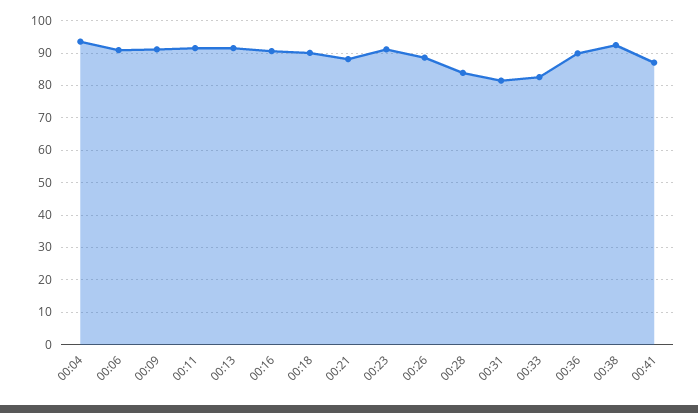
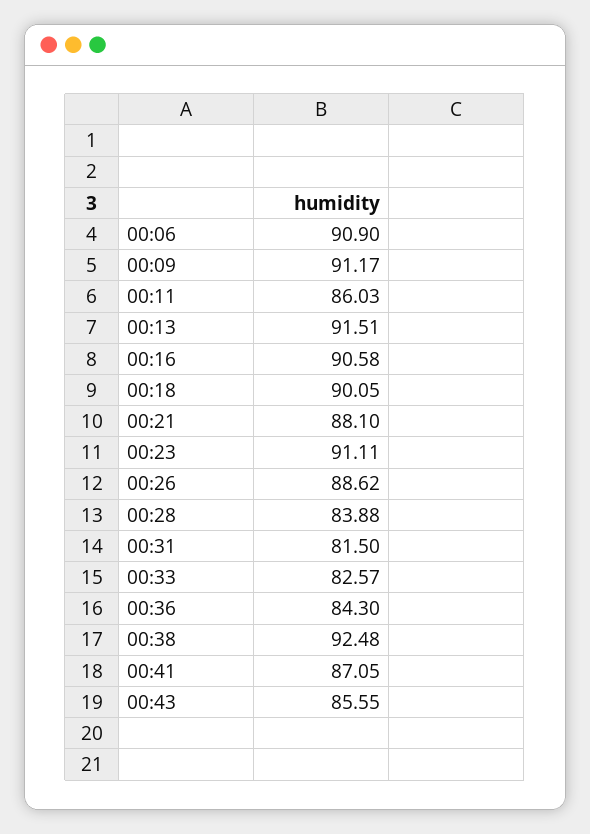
00:04: 94 -> none
00:11: 92 -> 86.03
00:36: 90 -> 84.3
00:43: none -> 85.55

